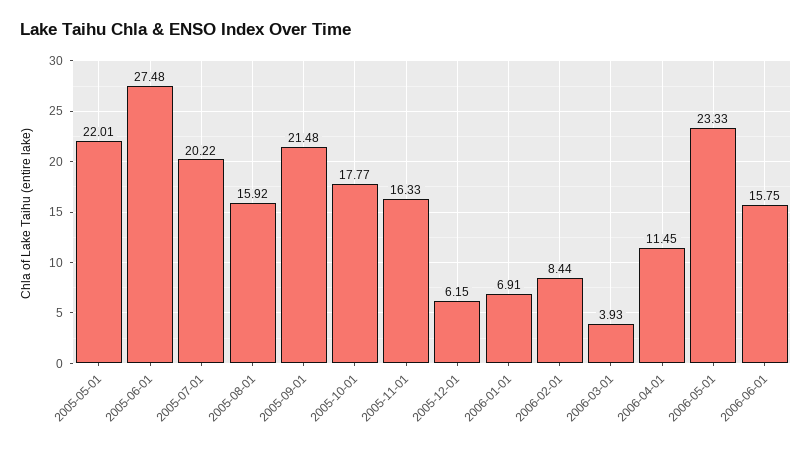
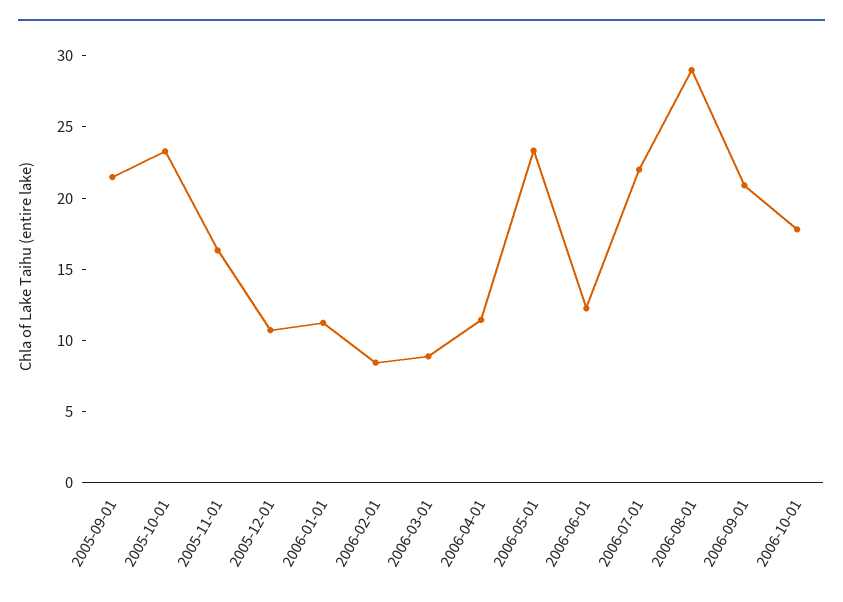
2005-05-01: 22.01 -> none
2005-06-01: 27.48 -> none
2005-07-01: 20.22 -> none
2005-08-01: 15.92 -> none
2005-10-01: 17.77 -> 23
2005-12-01: 6.15 -> 11
2006-01-01: 6.91 -> 11
2006-03-01: 3.93 -> 9
2006-06-01: 15.75 -> 12
2006-07-01: none -> 22
2006-08-01: none -> 29
2006-09-01: none -> 21
2006-10-01: none -> 18

